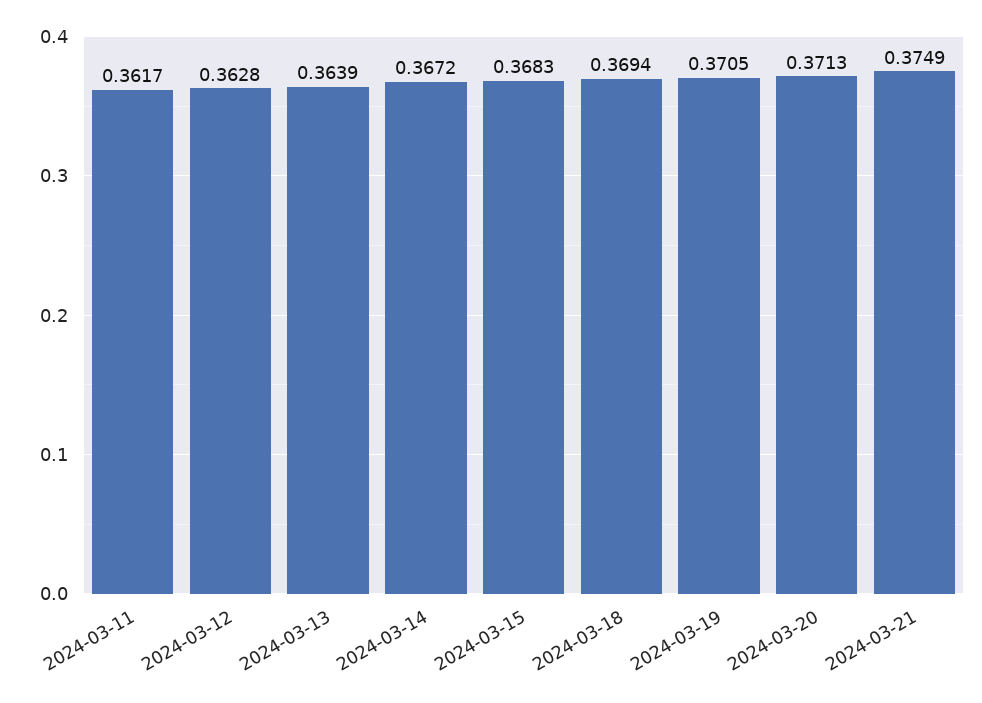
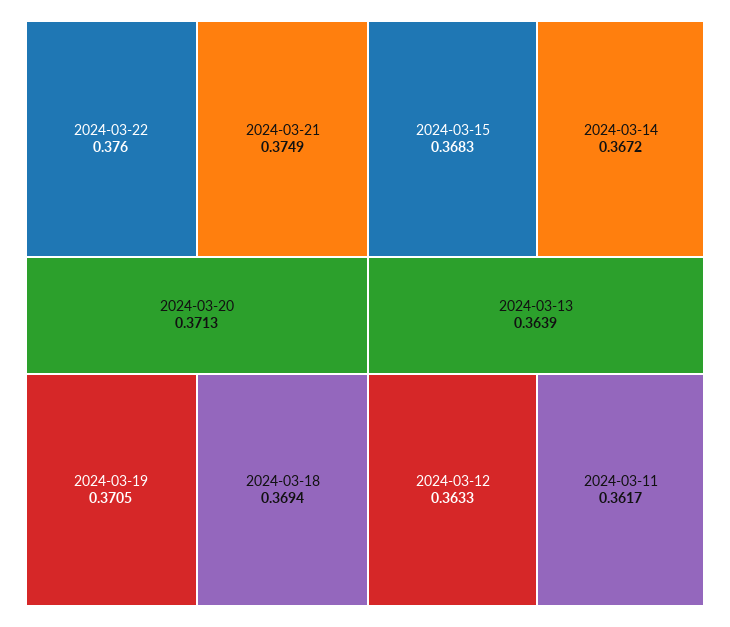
2024-03-12: 0.3628 -> 0.3633
2024-03-22: none -> 0.376

